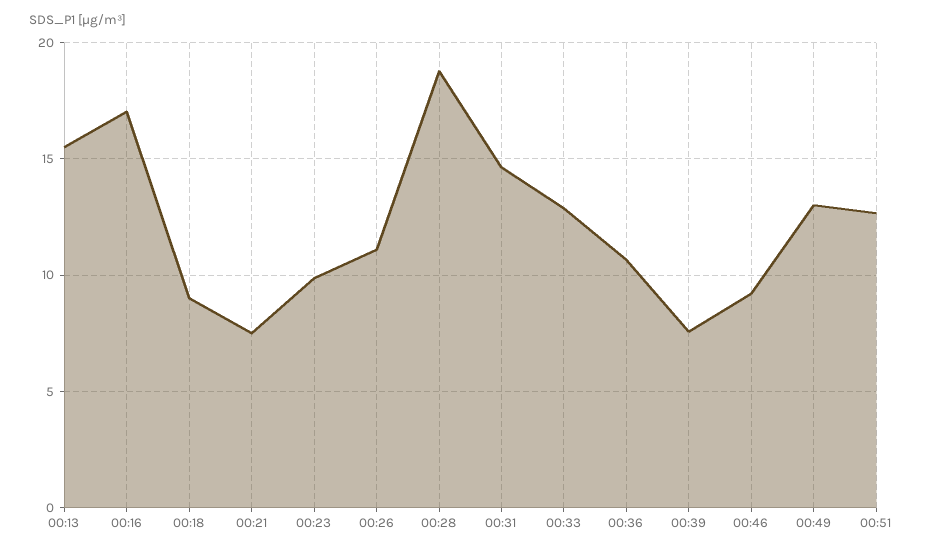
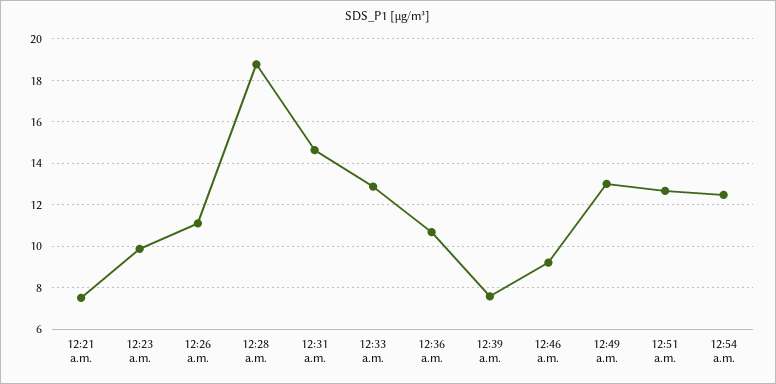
00:13: 15.5 -> none
00:16: 17 -> none
00:18: 9 -> none
12:54 a.m.: none -> 12.5

